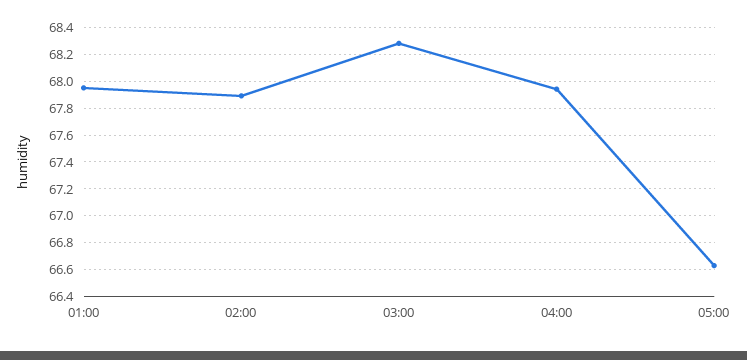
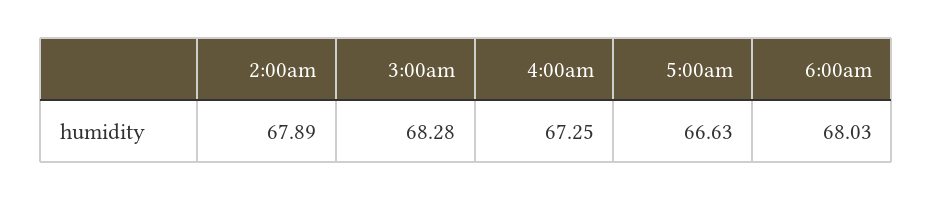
01:00: 67.95 -> none
04:00: 67.95 -> 67.25
6:00am: none -> 68.03

